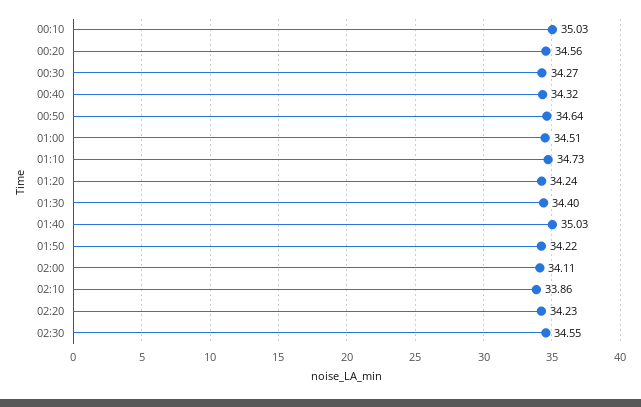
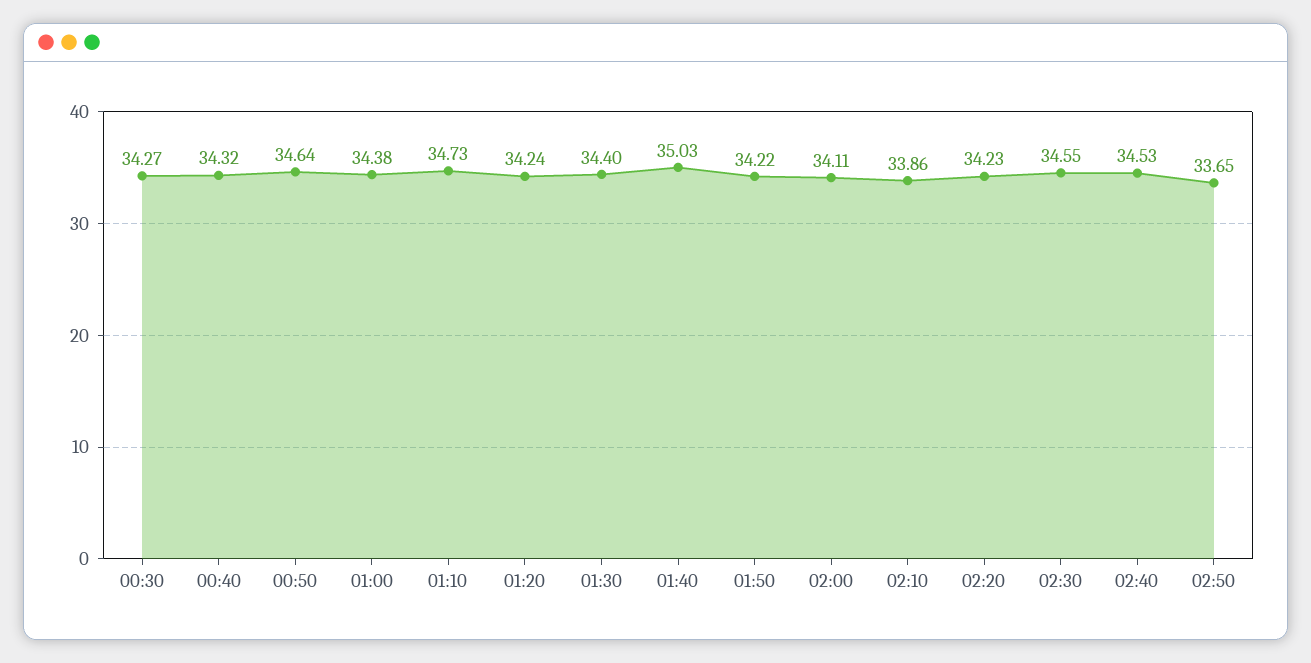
00:10: 35.03 -> none
00:20: 34.56 -> none
01:00: 34.51 -> 34.38
02:40: none -> 34.53
02:50: none -> 33.65

